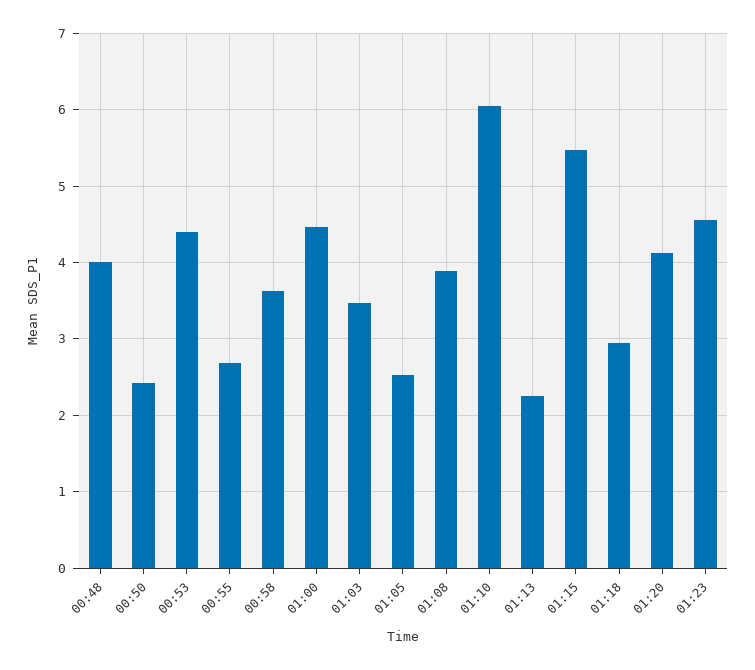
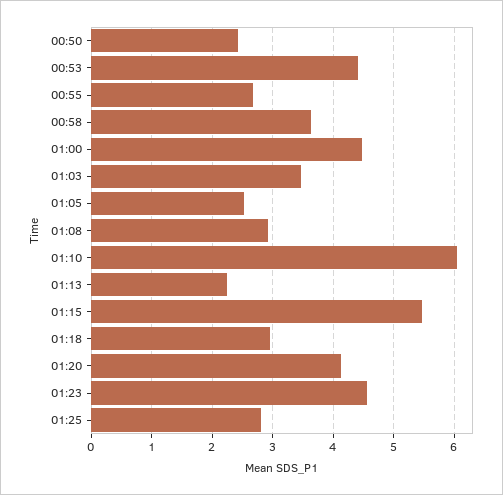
00:48: 4 -> none
01:08: 3.9 -> 2.9
01:25: none -> 2.8

